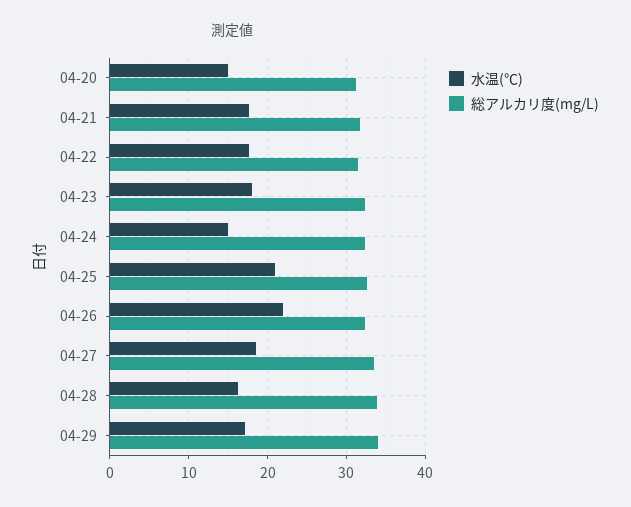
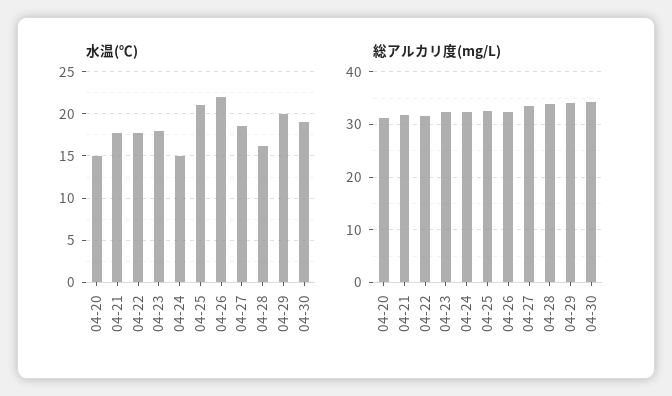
水温(℃), 04-29: 17 -> 20
水温(℃), 04-30: none -> 19
総アルカリ度(mg/L), 04-30: none -> 34

